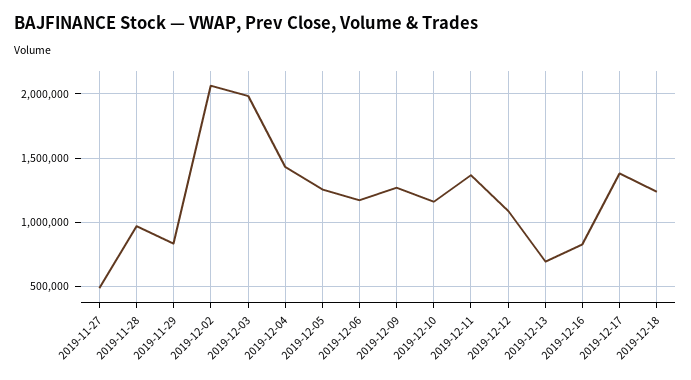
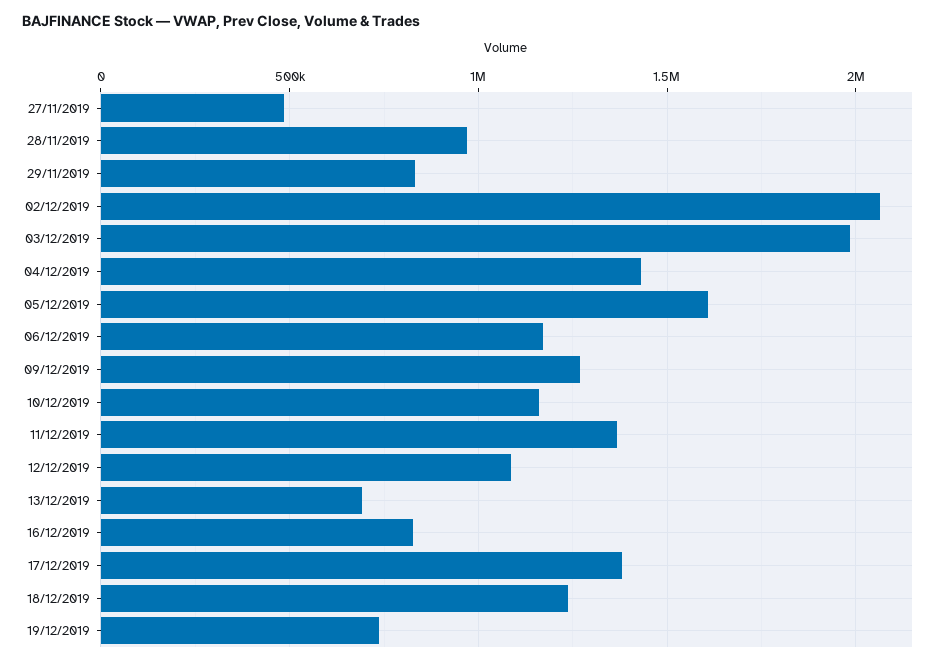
2019-12-05: 1250000 -> 1600000
19/12/2019: none -> 750000

